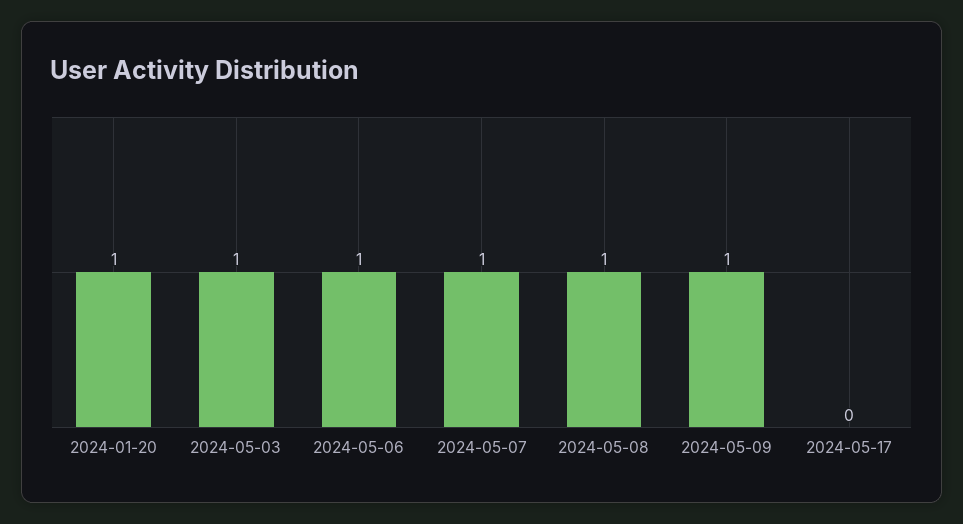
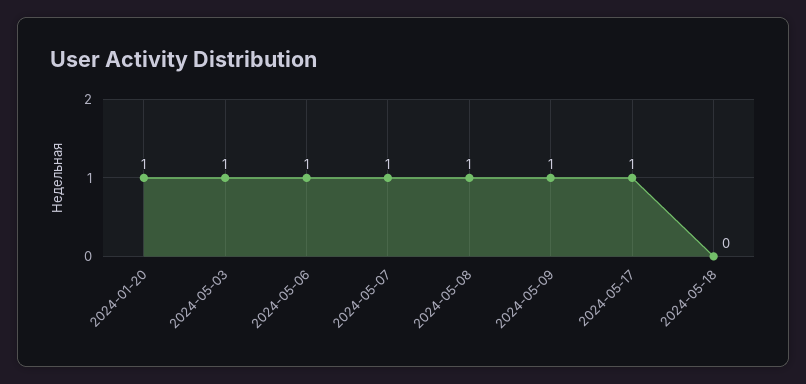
2024-05-17: 0 -> 1
2024-05-18: none -> 0

